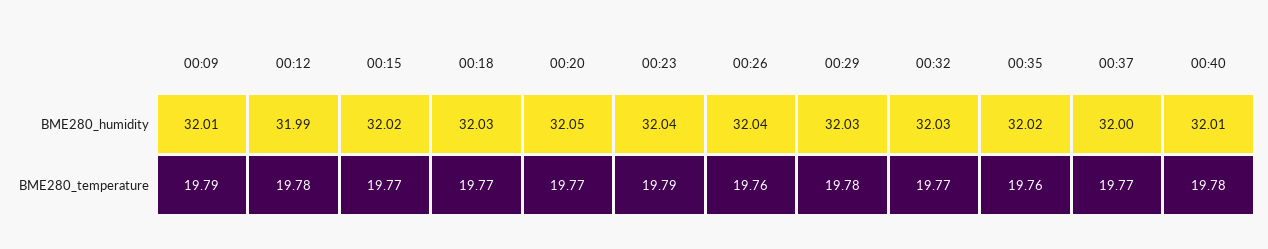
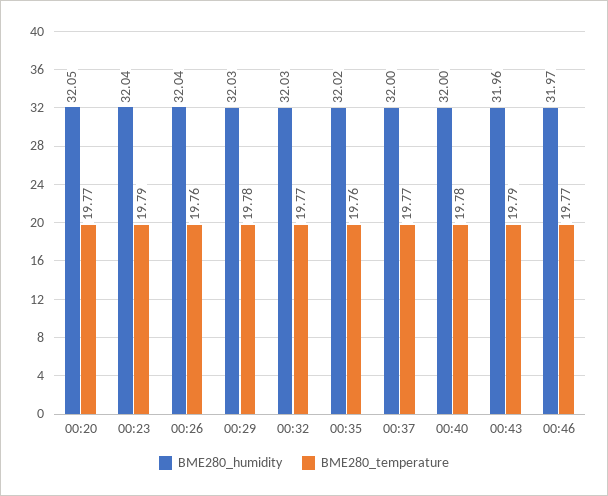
BME280_humidity, 00:09: 32.01 -> none
BME280_humidity, 00:12: 31.99 -> none
BME280_humidity, 00:15: 32.02 -> none
BME280_humidity, 00:18: 32.03 -> none
BME280_humidity, 00:40: 32.01 -> 32
BME280_temperature, 00:09: 19.79 -> none
BME280_temperature, 00:12: 19.78 -> none
BME280_temperature, 00:15: 19.77 -> none
BME280_temperature, 00:18: 19.77 -> none
BME280_humidity, 00:43: none -> 31.96
BME280_temperature, 00:43: none -> 19.79
BME280_humidity, 00:46: none -> 31.97
BME280_temperature, 00:46: none -> 19.77

